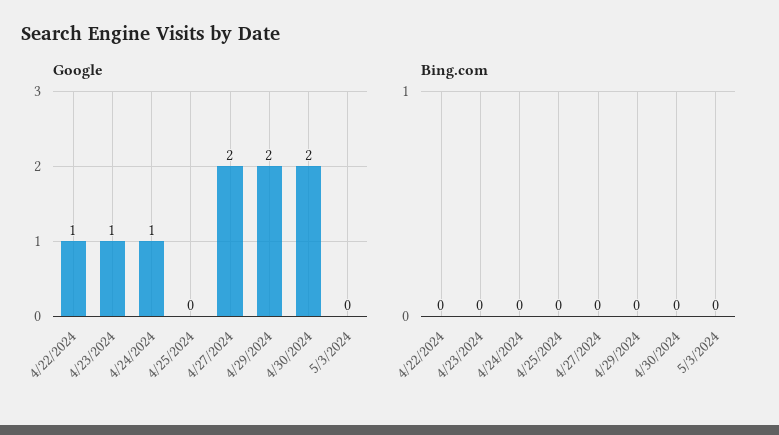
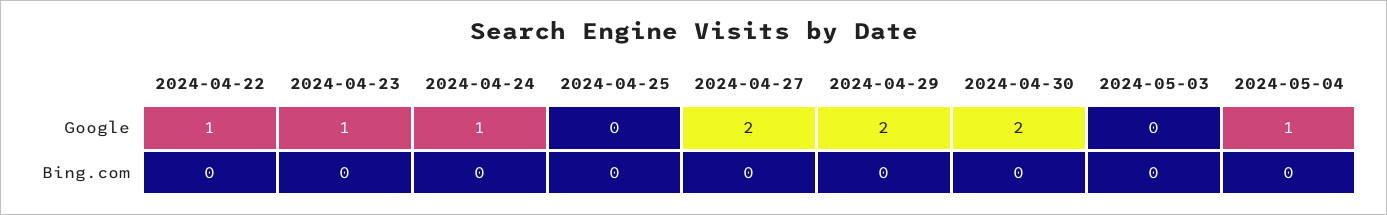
Google, 2024-05-04: none -> 1
Bing.com, 2024-05-04: none -> 0

